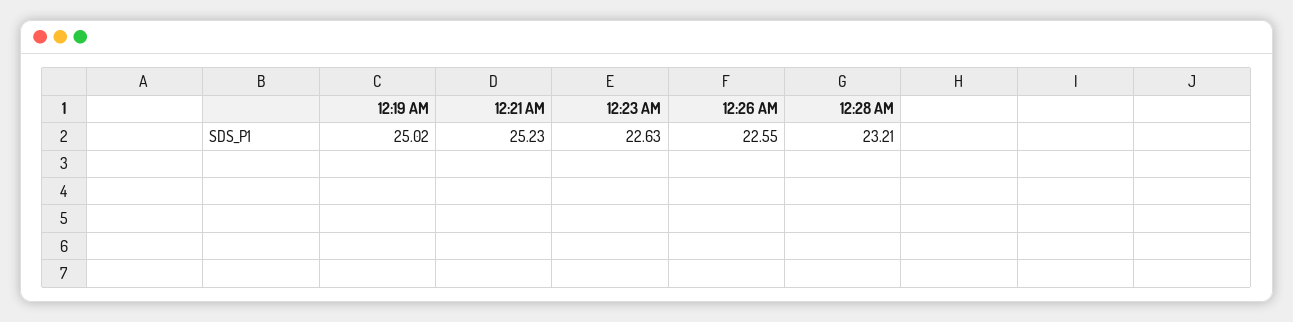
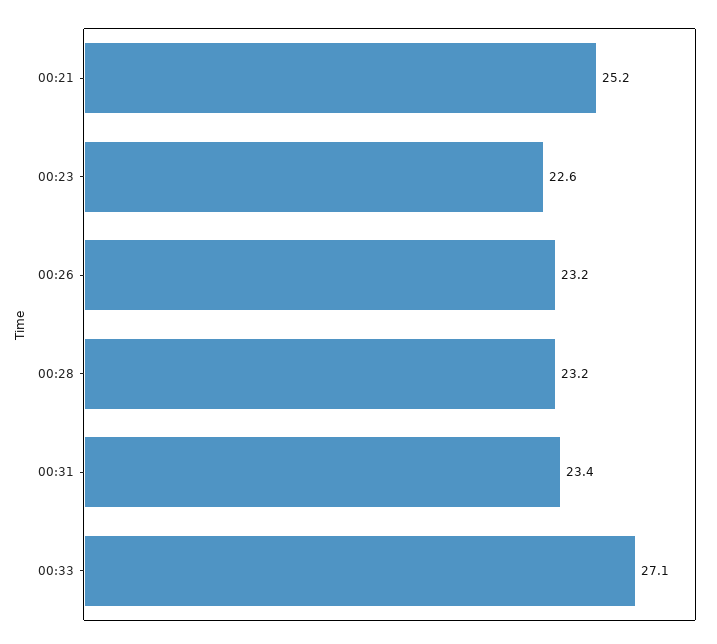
12:19 AM: 25.02 -> none
12:26 AM: 22.55 -> 23.2
00:31: none -> 23.4
00:33: none -> 27.1

